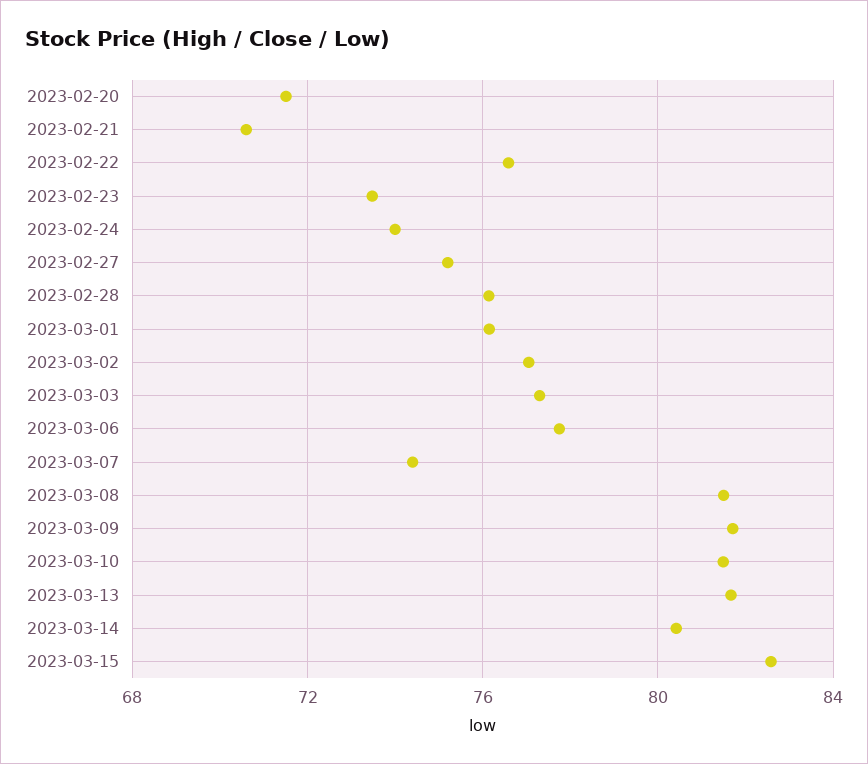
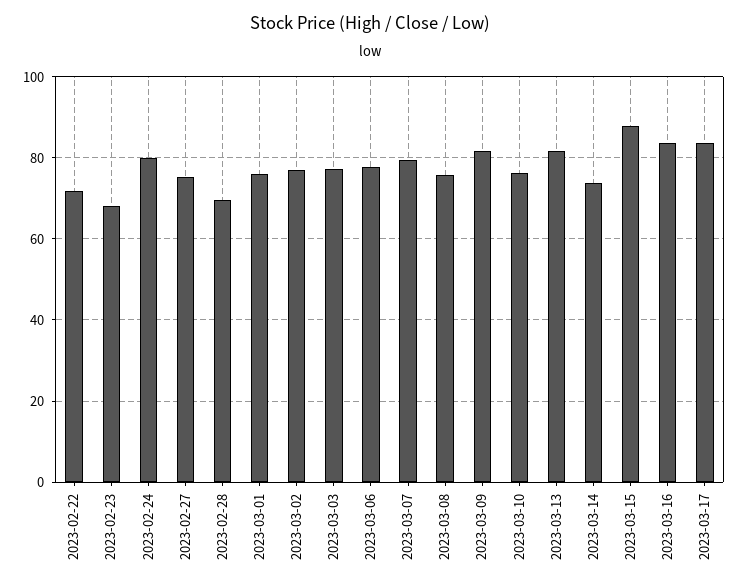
2023-02-20: 71.5 -> none
2023-02-21: 70.5 -> none
2023-02-22: 76.5 -> 72
2023-02-23: 73.5 -> 68
2023-02-24: 74 -> 80
2023-02-28: 76 -> 70
2023-03-07: 74.5 -> 80
2023-03-08: 81.5 -> 76
2023-03-10: 81.5 -> 76
2023-03-14: 80.5 -> 74
2023-03-15: 82.5 -> 88
2023-03-16: none -> 84
2023-03-17: none -> 84

